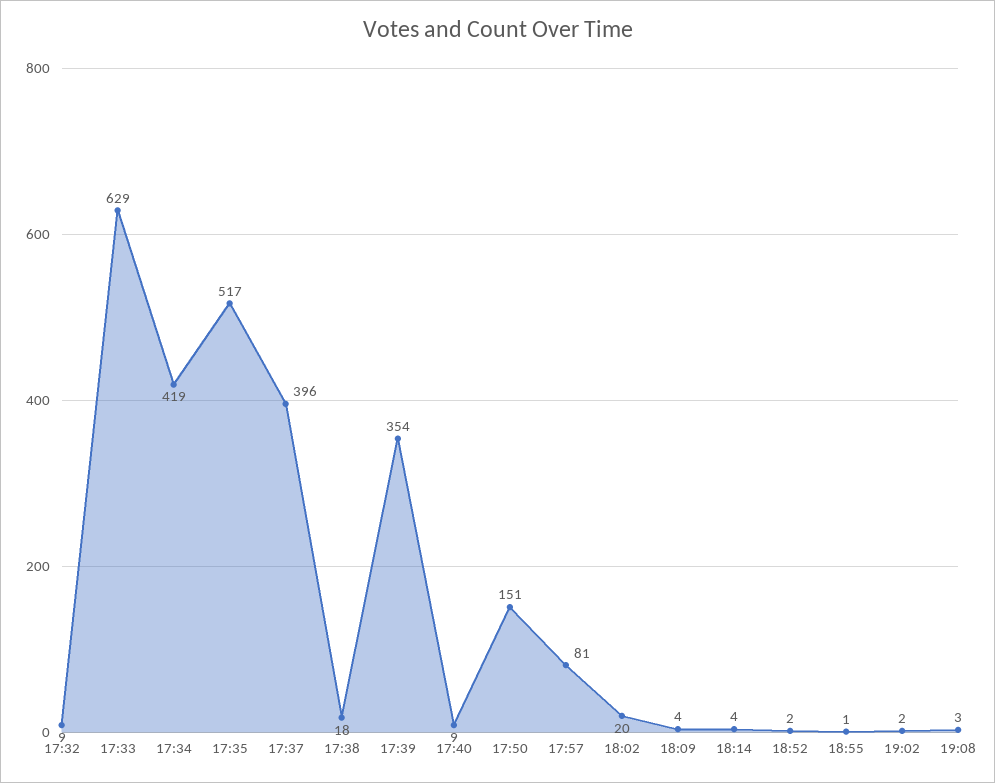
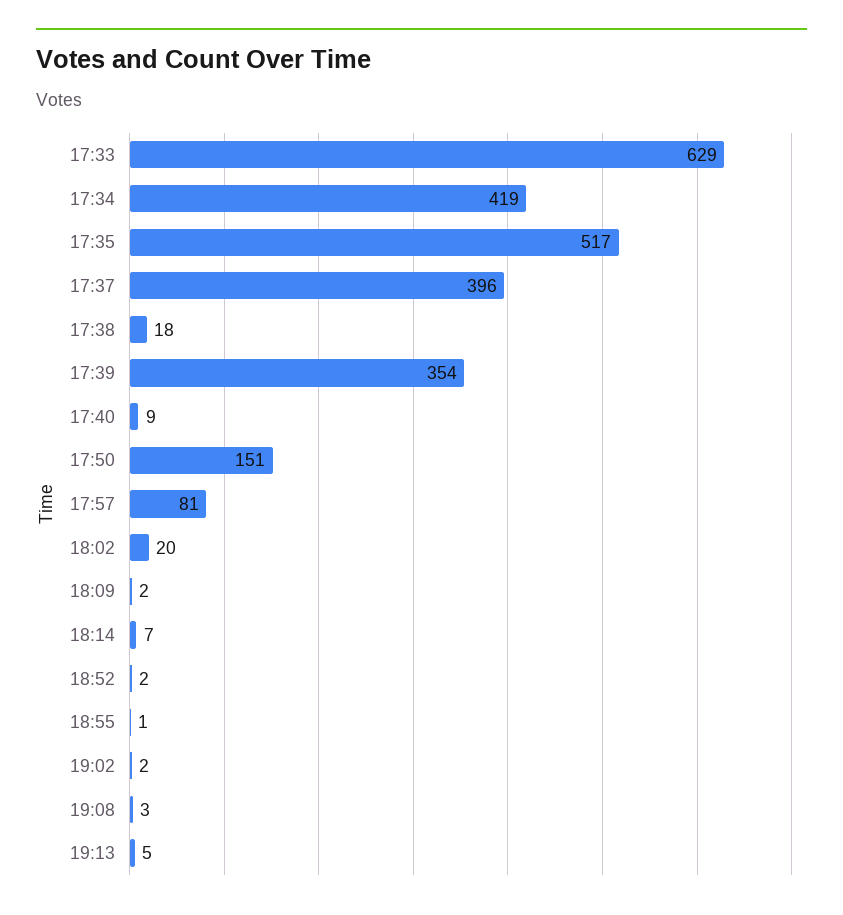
17:32: 9 -> none
18:09: 4 -> 2
18:14: 4 -> 7
19:13: none -> 5

